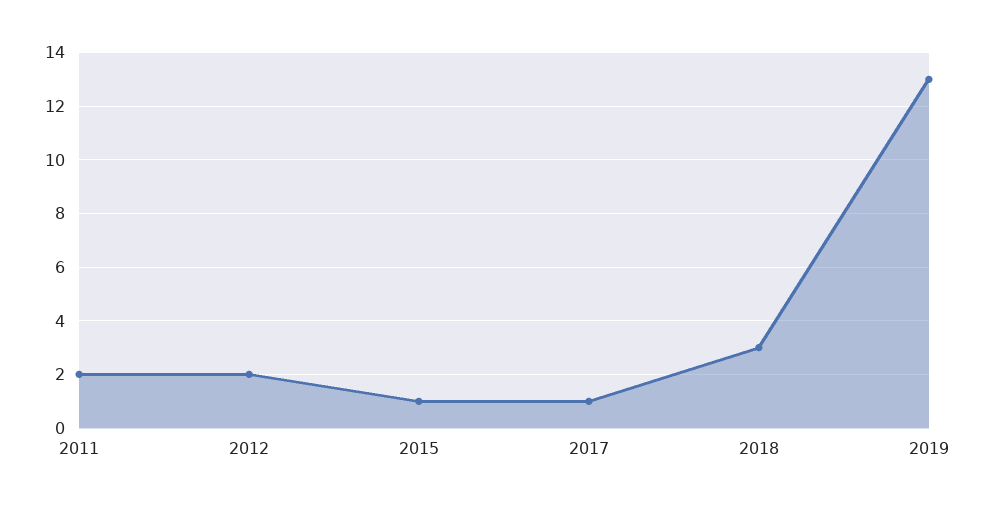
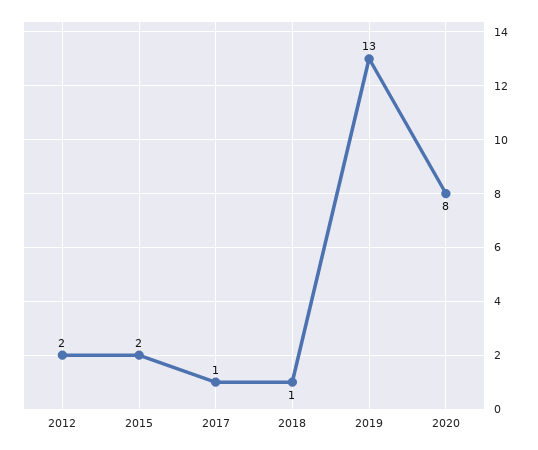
2011: 2 -> none
2015: 1 -> 2
2018: 3 -> 1
2020: none -> 8

